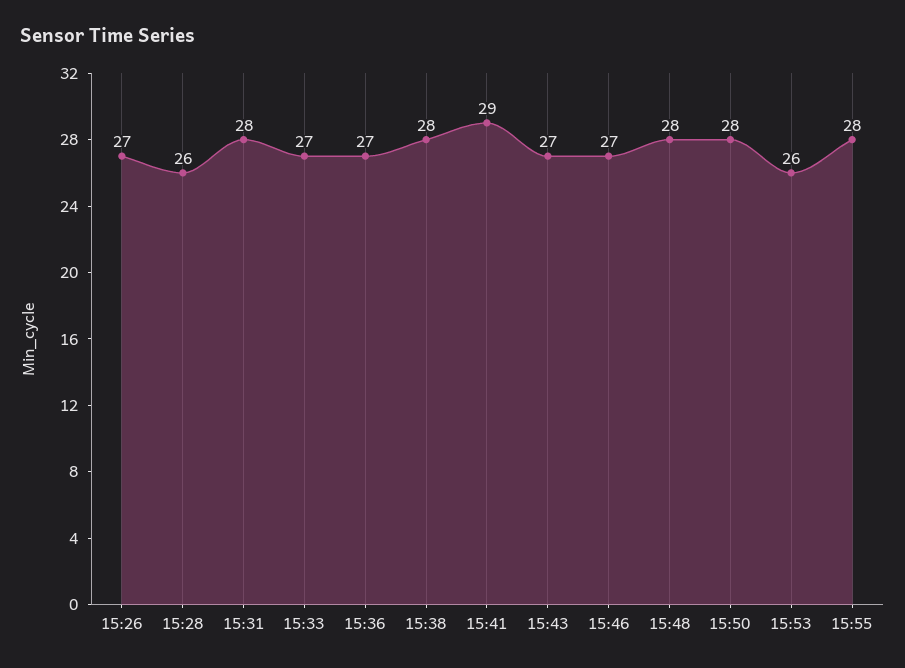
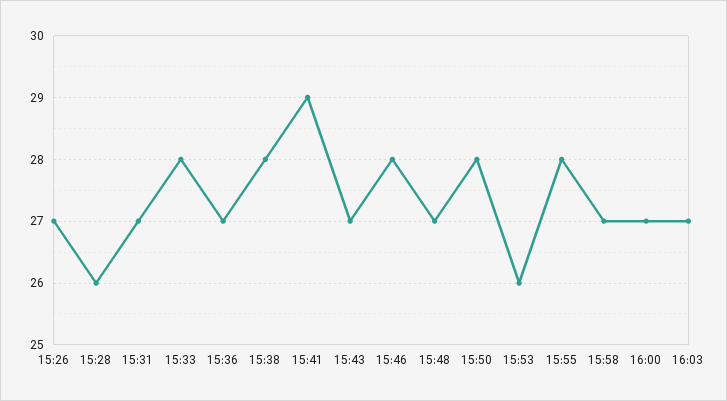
15:31: 28 -> 27
15:33: 27 -> 28
15:46: 27 -> 28
15:48: 28 -> 27
15:58: none -> 27
16:00: none -> 27
16:03: none -> 27

